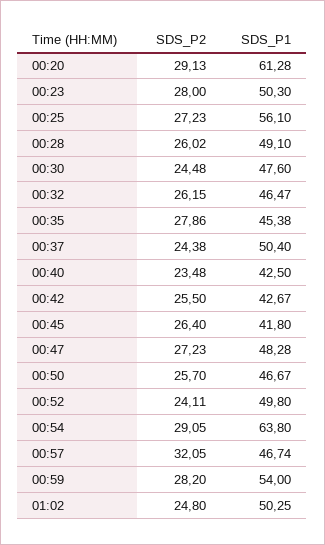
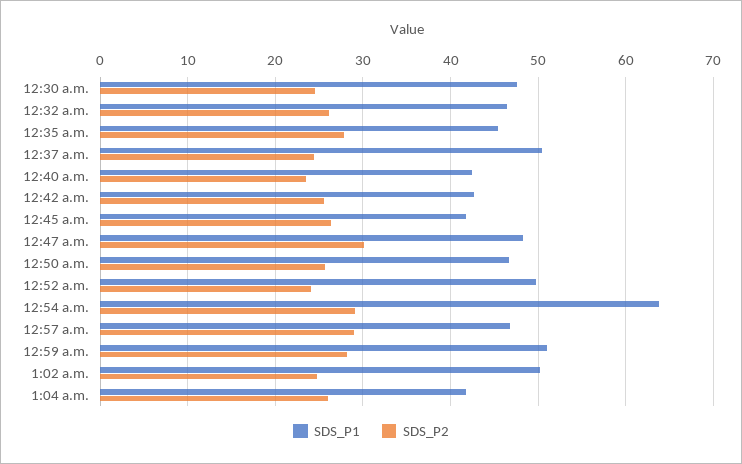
SDS_P2, 00:20: 29.13 -> none
SDS_P1, 00:20: 61.28 -> none
SDS_P2, 00:23: 28 -> none
SDS_P1, 00:23: 50.3 -> none
SDS_P2, 00:25: 27.23 -> none
SDS_P1, 00:25: 56.1 -> none
SDS_P2, 00:28: 26.02 -> none
SDS_P1, 00:28: 49.1 -> none
SDS_P2, 00:47: 27.23 -> 30
SDS_P2, 00:57: 32.05 -> 29
SDS_P1, 00:59: 54 -> 51
SDS_P1, 1:04 a.m.: none -> 42
SDS_P2, 1:04 a.m.: none -> 26

